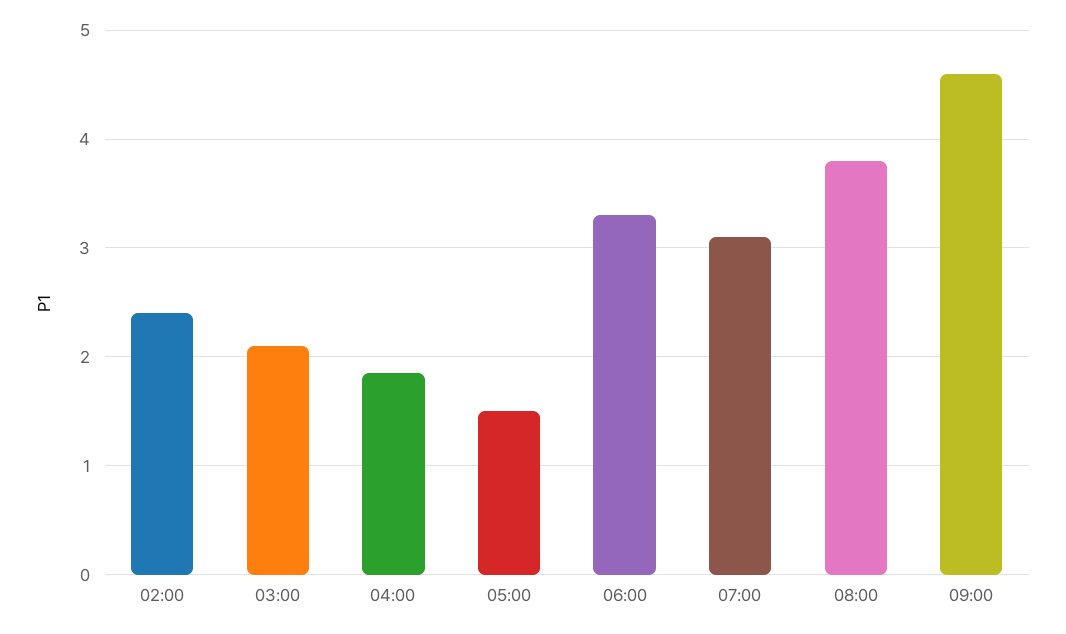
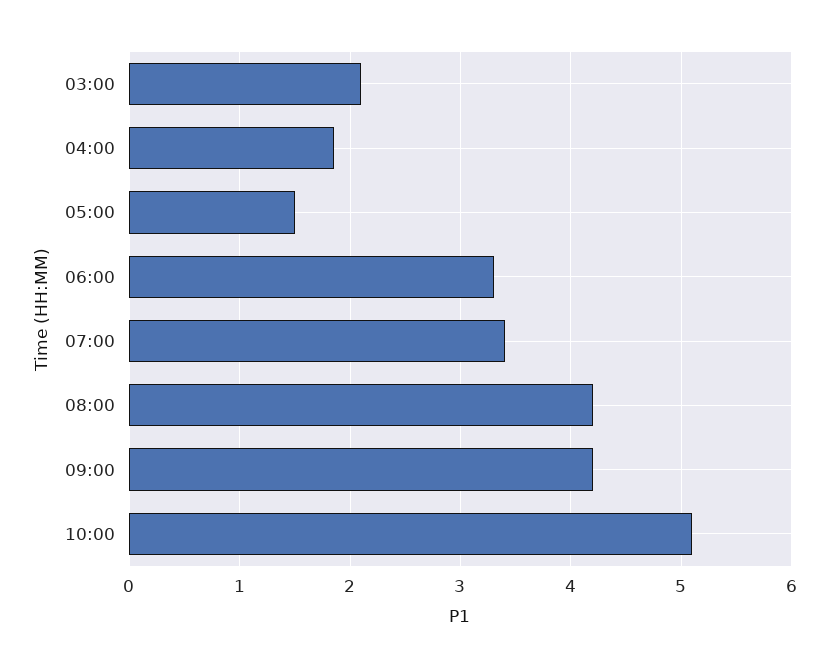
02:00: 2.4 -> none
07:00: 3.1 -> 3.4
08:00: 3.8 -> 4.2
09:00: 4.6 -> 4.2
10:00: none -> 5.1

